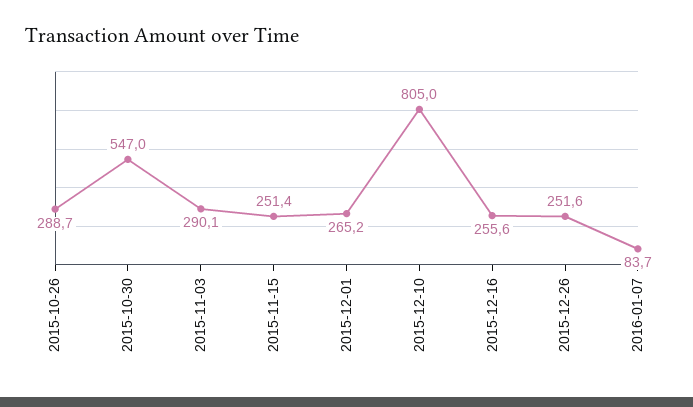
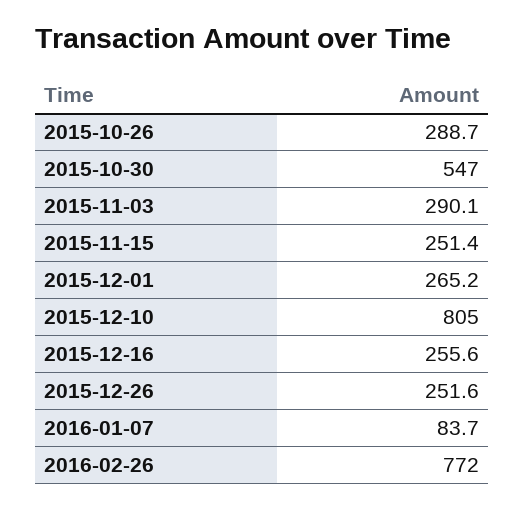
2016-02-26: none -> 772

